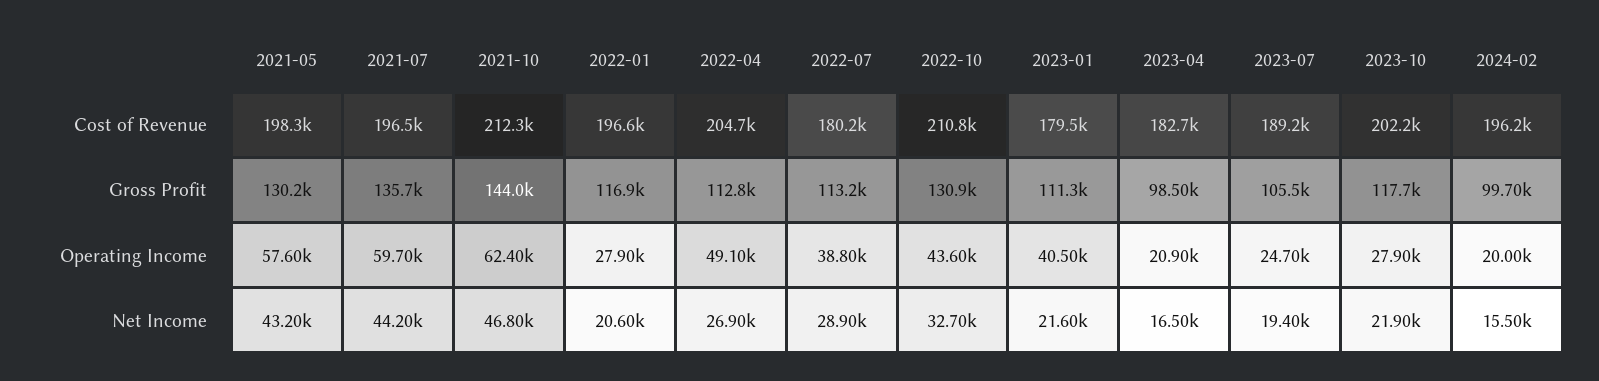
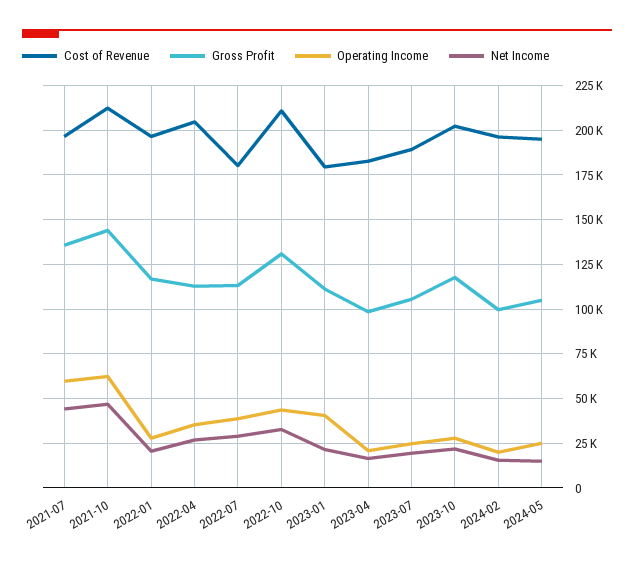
Cost of Revenue, 2021-05: 198300 -> none
Gross Profit, 2021-05: 130200 -> none
Operating Income, 2021-05: 57600 -> none
Operating Income, 2022-04: 49100 -> 35000
Net Income, 2021-05: 43200 -> none
Cost of Revenue, 2024-05: none -> 195000
Gross Profit, 2024-05: none -> 105000
Operating Income, 2024-05: none -> 25000
Net Income, 2024-05: none -> 15000

